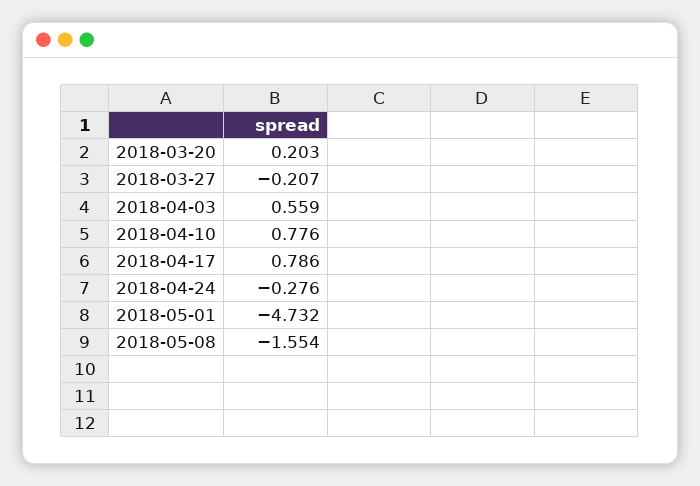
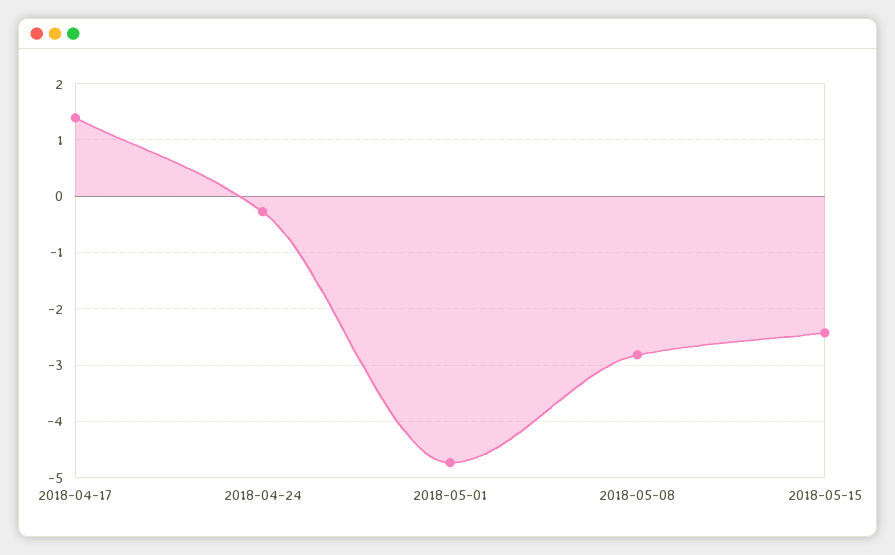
2018-03-20: 0.203 -> none
2018-03-27: -0.207 -> none
2018-04-03: 0.559 -> none
2018-04-10: 0.776 -> none
2018-04-17: 0.786 -> 1.4
2018-05-08: -1.554 -> -2.8
2018-05-15: none -> -2.4

